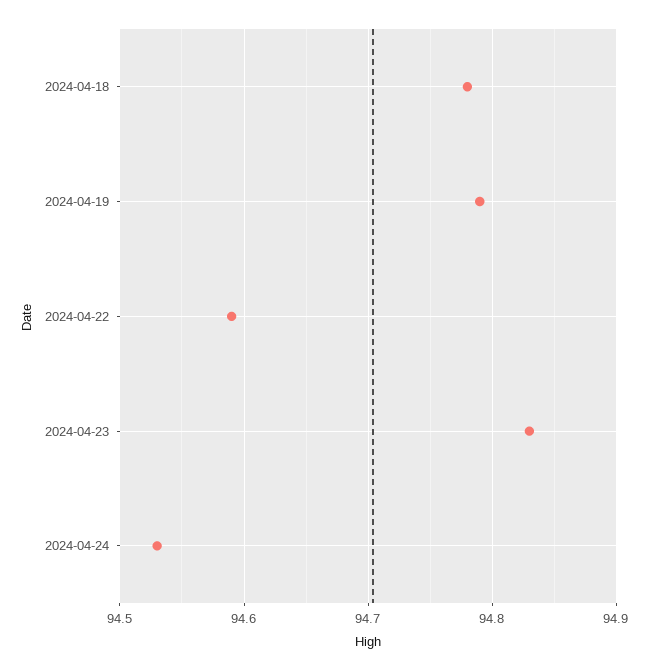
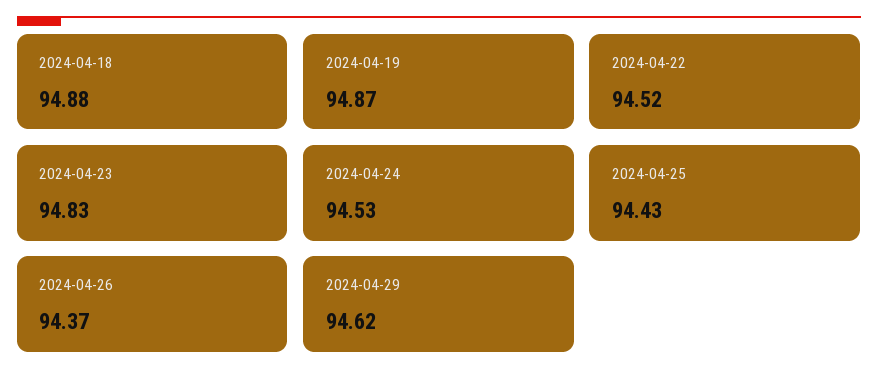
2024-04-18: 94.78 -> 94.88
2024-04-19: 94.79 -> 94.87
2024-04-22: 94.59 -> 94.52
2024-04-25: none -> 94.43
2024-04-26: none -> 94.37
2024-04-29: none -> 94.62

